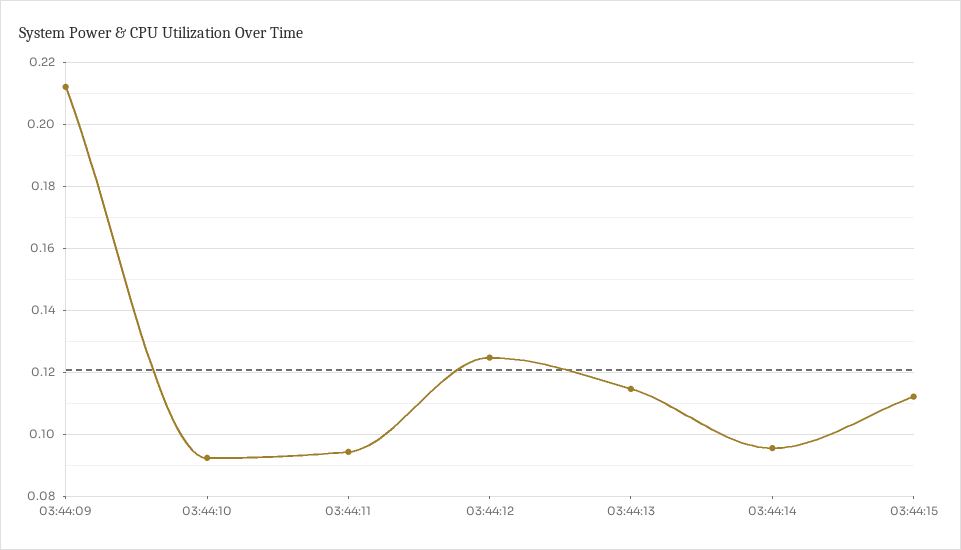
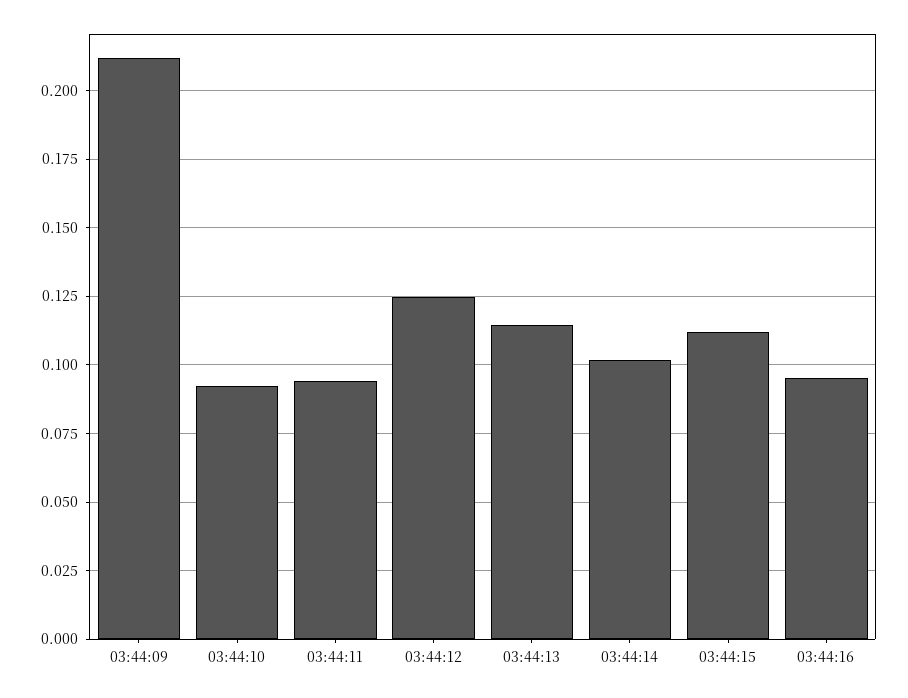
03:44:14: 0.096 -> 0.1025
03:44:16: none -> 0.095

